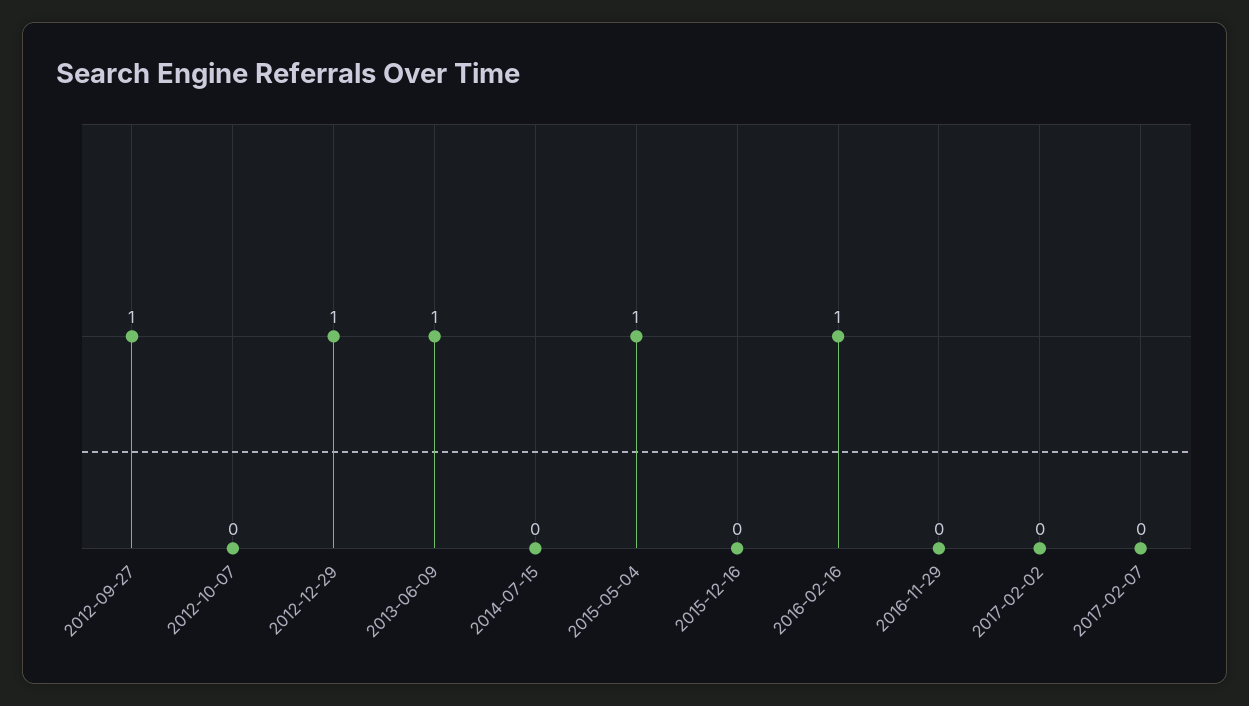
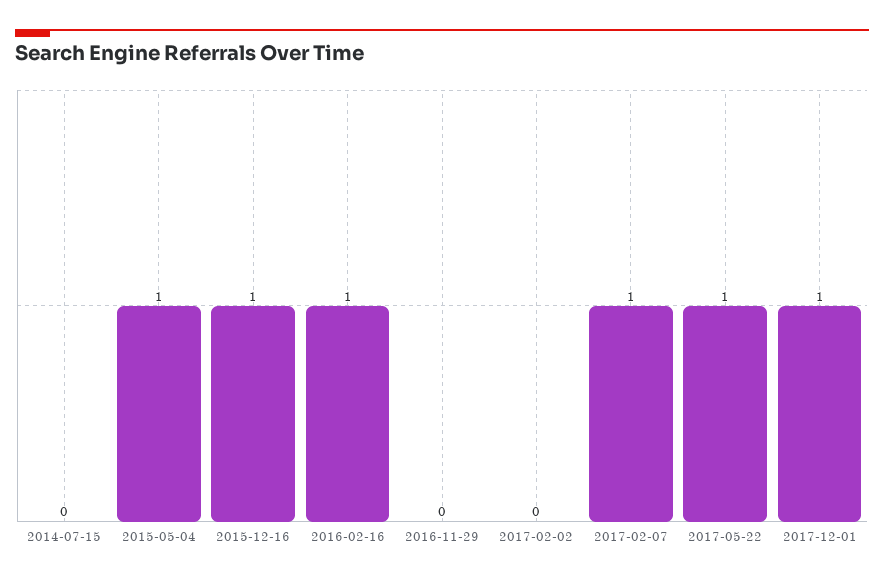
2012-09-27: 1 -> none
2012-10-07: 0 -> none
2012-12-29: 1 -> none
2013-06-09: 1 -> none
2015-12-16: 0 -> 1
2017-02-07: 0 -> 1
2017-05-22: none -> 1
2017-12-01: none -> 1

